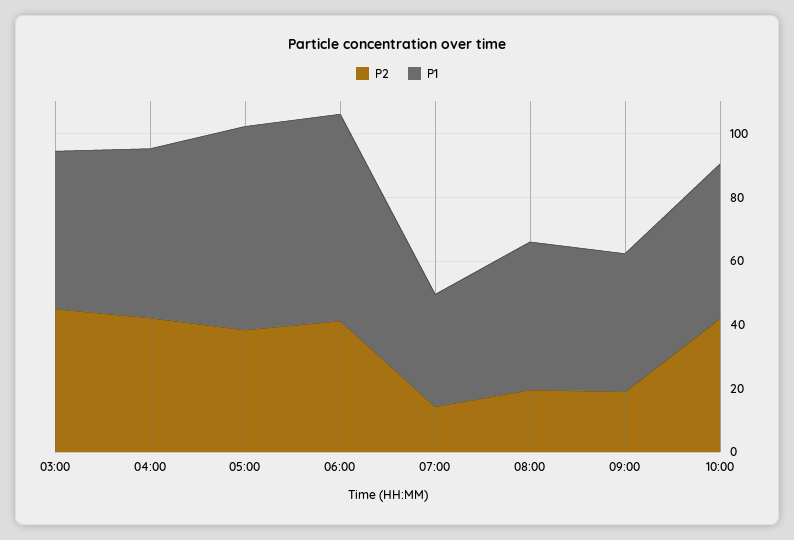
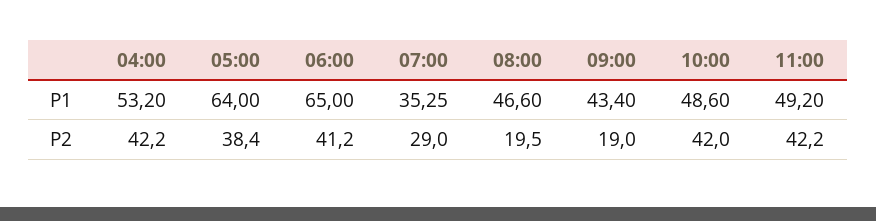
P2, 03:00: 45 -> none
P1, 03:00: 50 -> none
P2, 07:00: 15 -> 29
P1, 11:00: none -> 49.2
P2, 11:00: none -> 42.2

